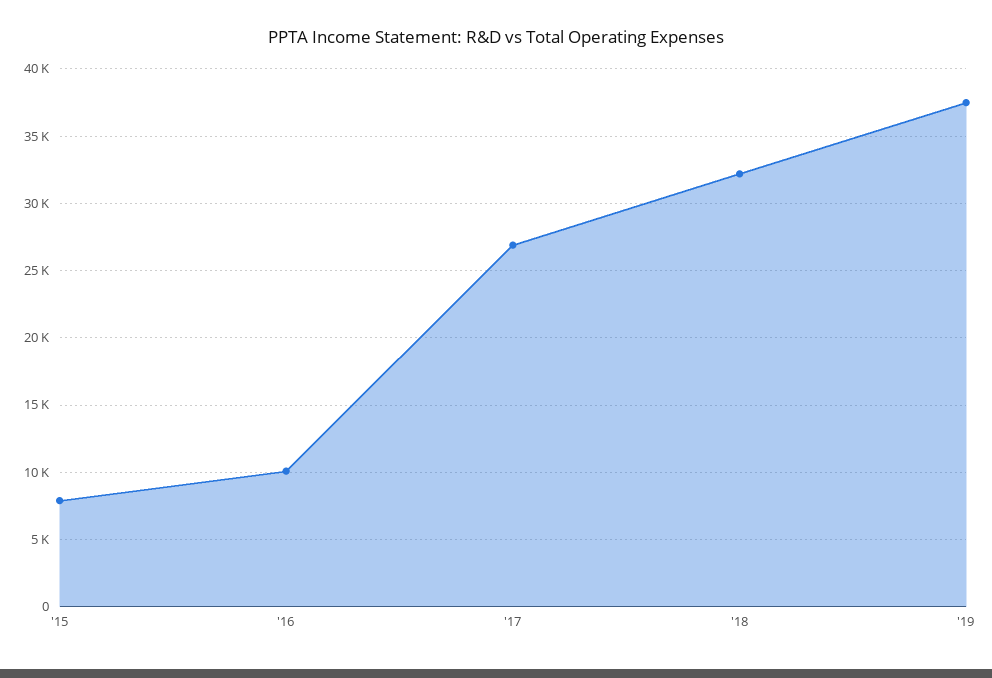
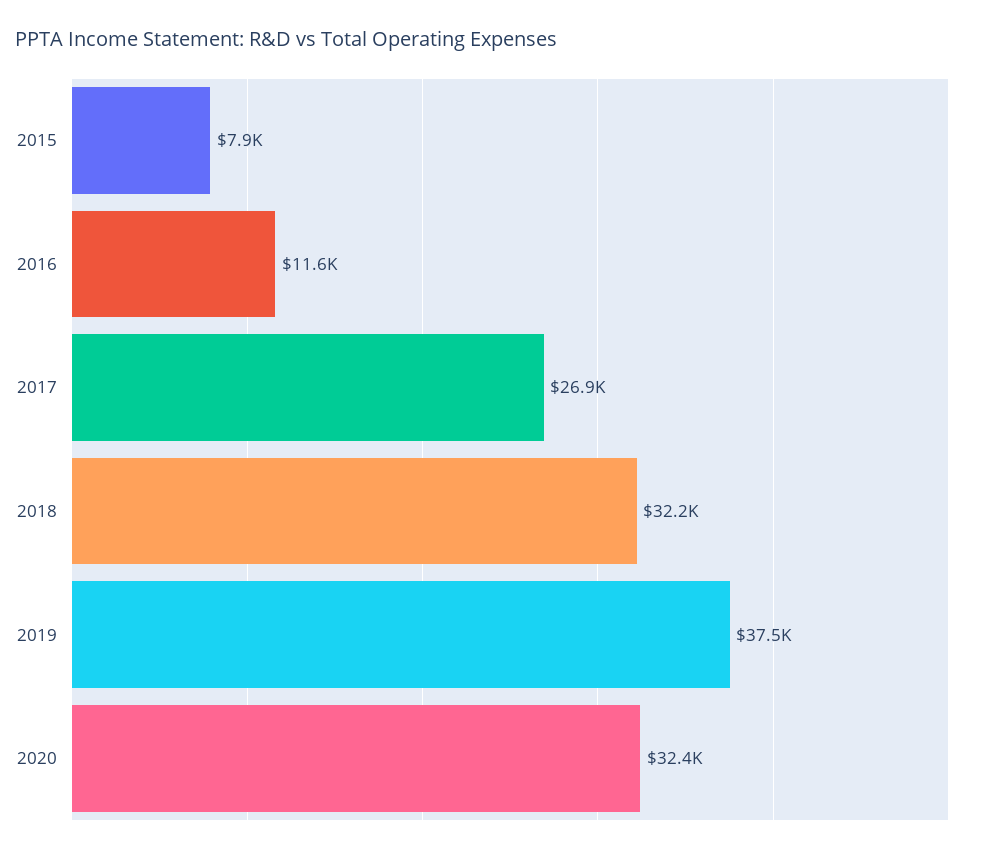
'16: 10000 -> 11600
2020: none -> 32400

